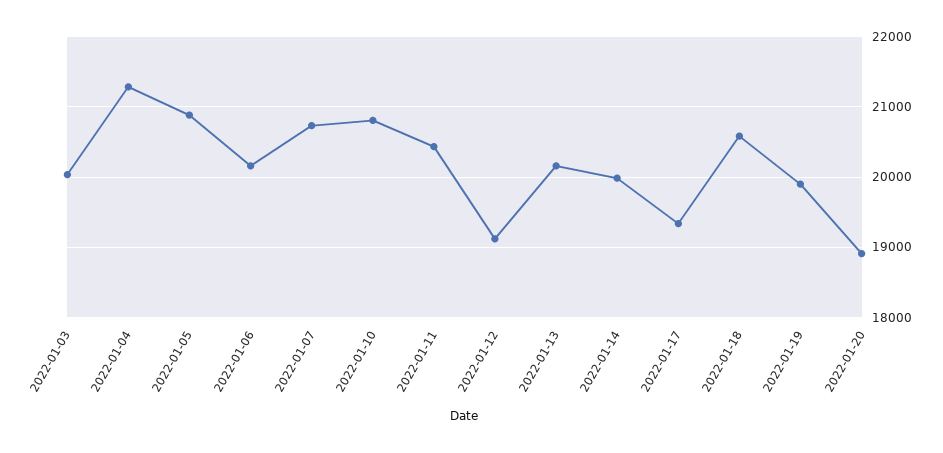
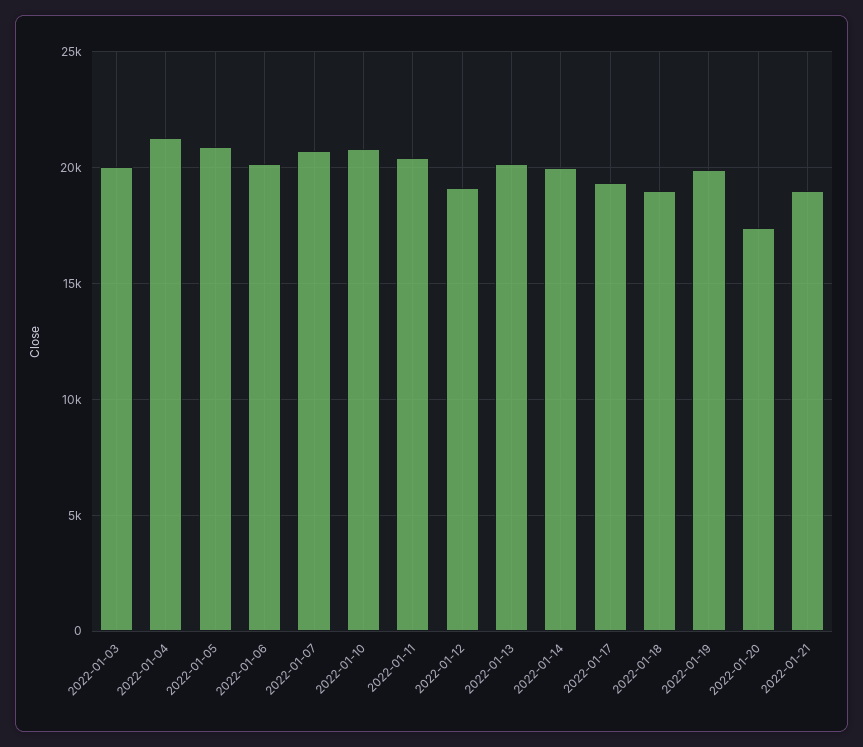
2022-01-18: 20600 -> 19000
2022-01-20: 18900 -> 17500
2022-01-21: none -> 19000

